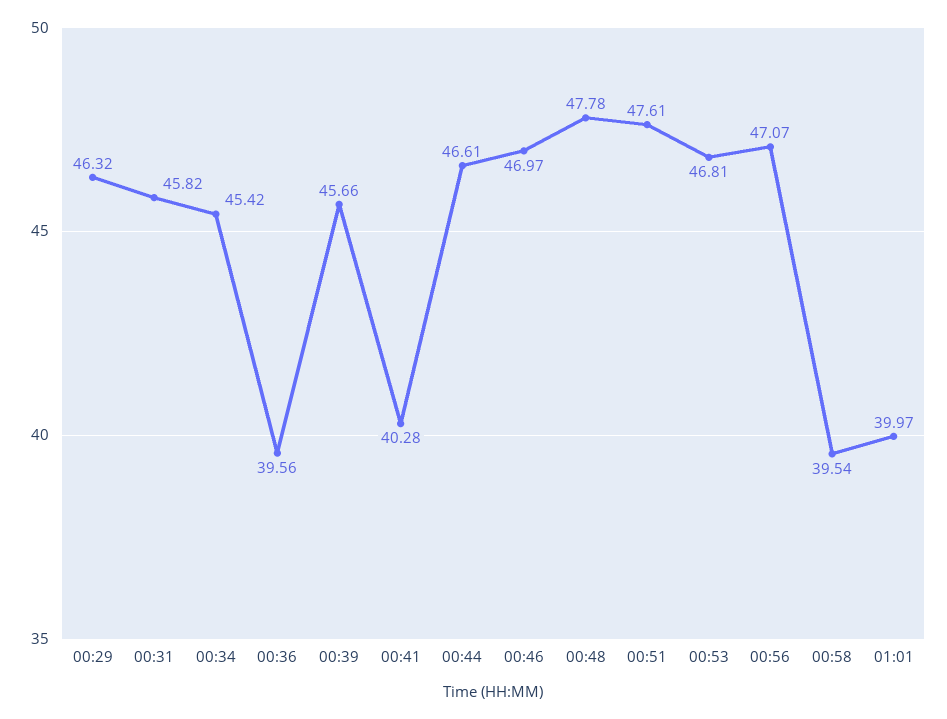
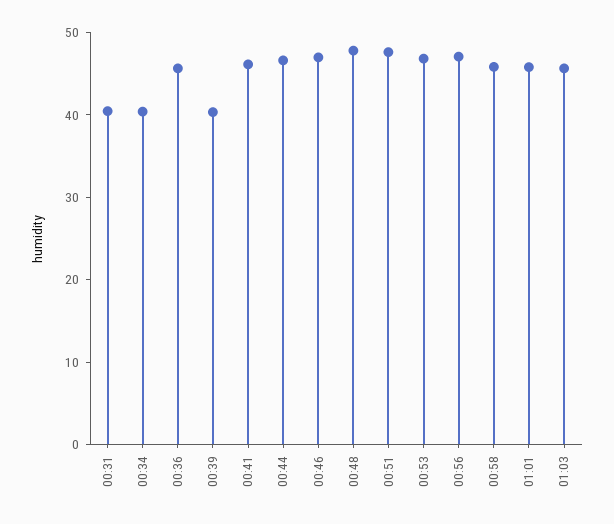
00:29: 46.32 -> none
00:31: 45.82 -> 40
00:34: 45.42 -> 40
00:36: 39.56 -> 46
00:39: 45.66 -> 40
00:41: 40.28 -> 46
00:58: 39.54 -> 46
01:01: 39.97 -> 46
01:03: none -> 46

